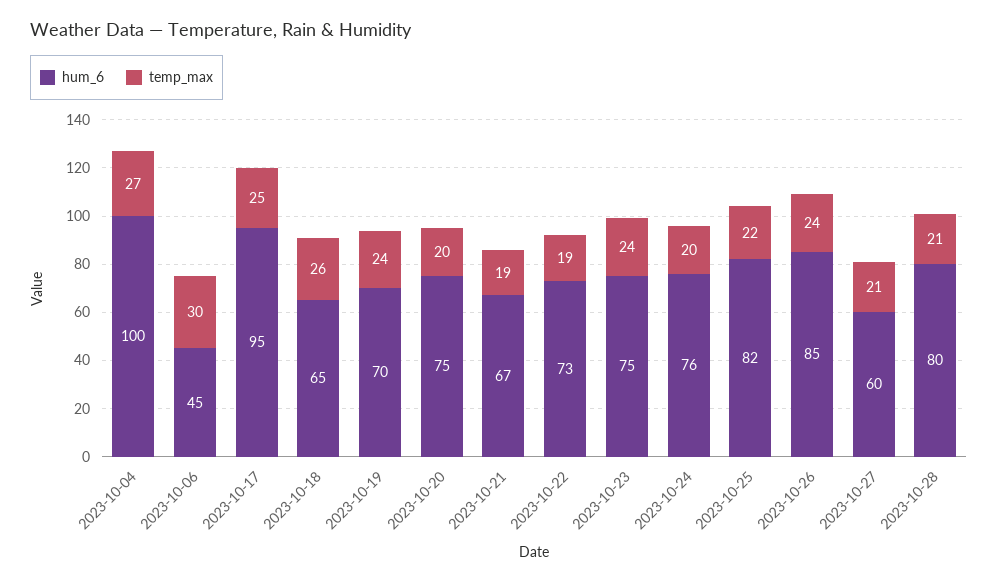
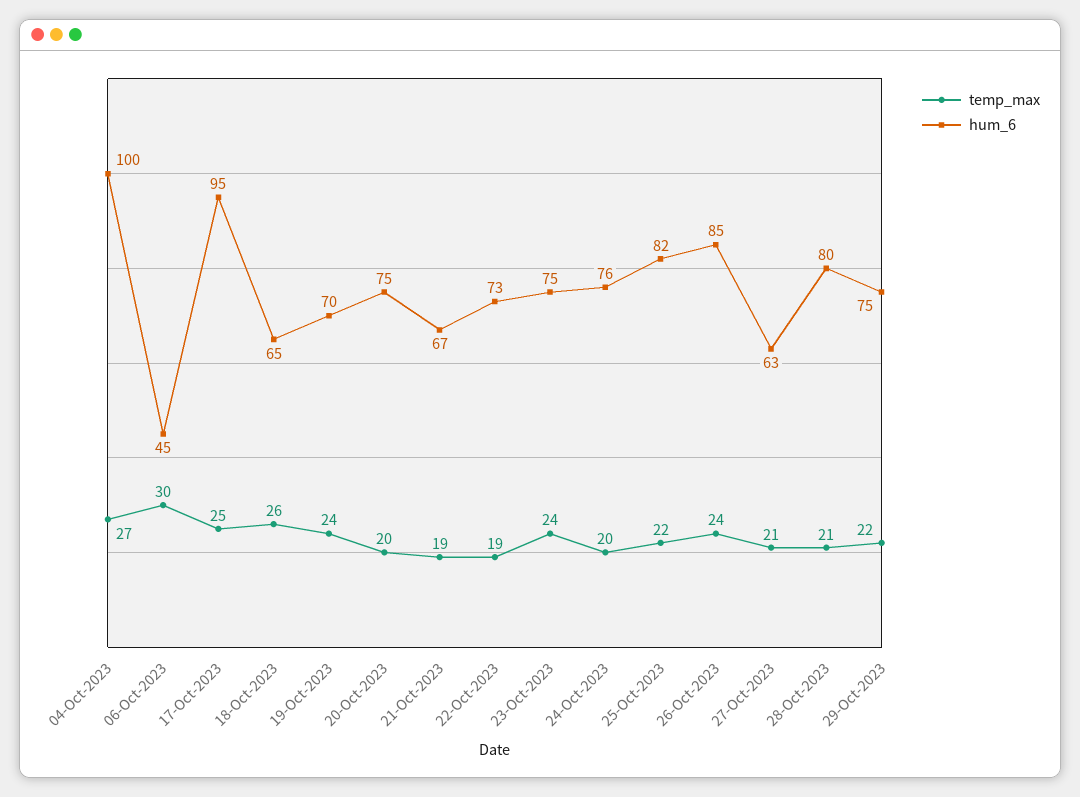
hum_6, 2023-10-27: 60 -> 63
temp_max, 29-Oct-2023: none -> 22
hum_6, 29-Oct-2023: none -> 75

